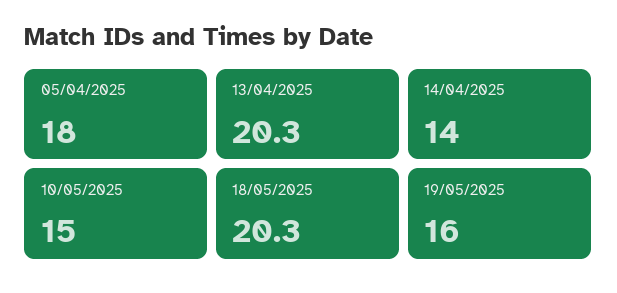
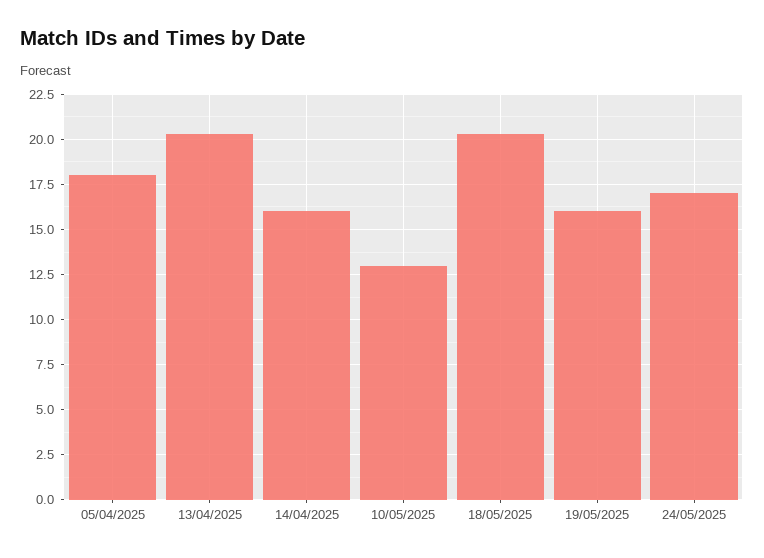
14/04/2025: 14 -> 16
10/05/2025: 15 -> 13
24/05/2025: none -> 17

